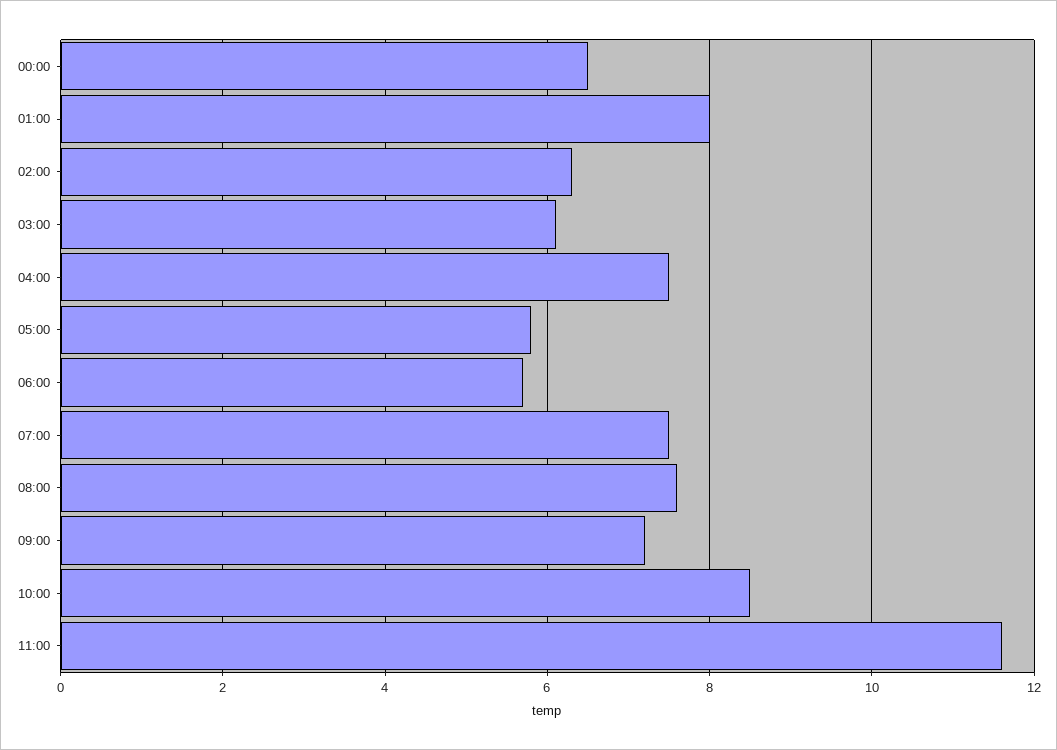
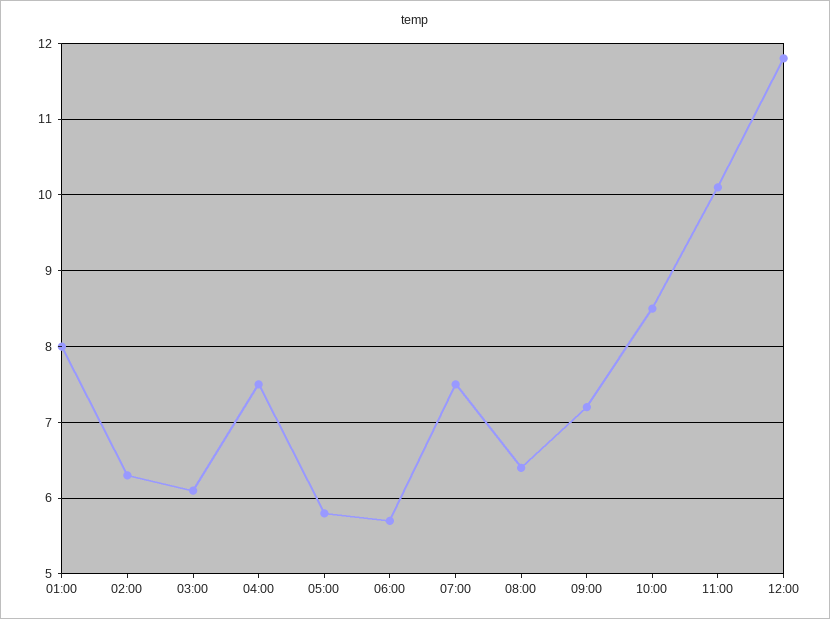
00:00: 6.5 -> none
08:00: 7.5 -> 6.4
11:00: 11.5 -> 10.1
12:00: none -> 11.8

